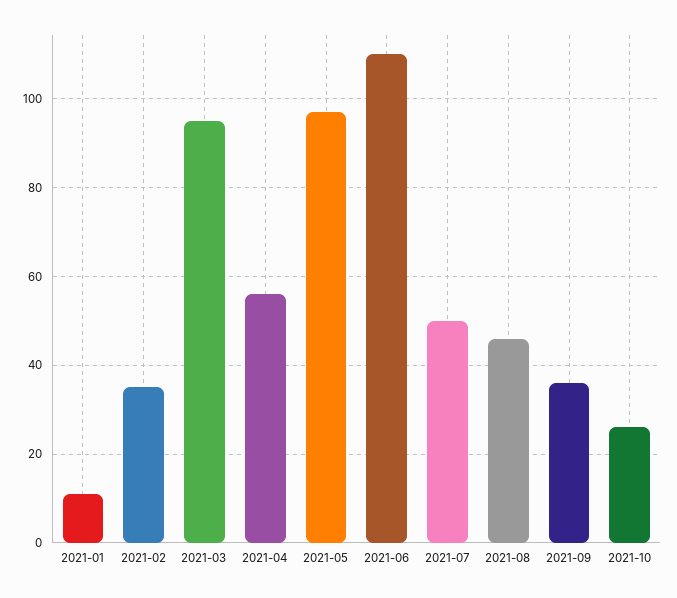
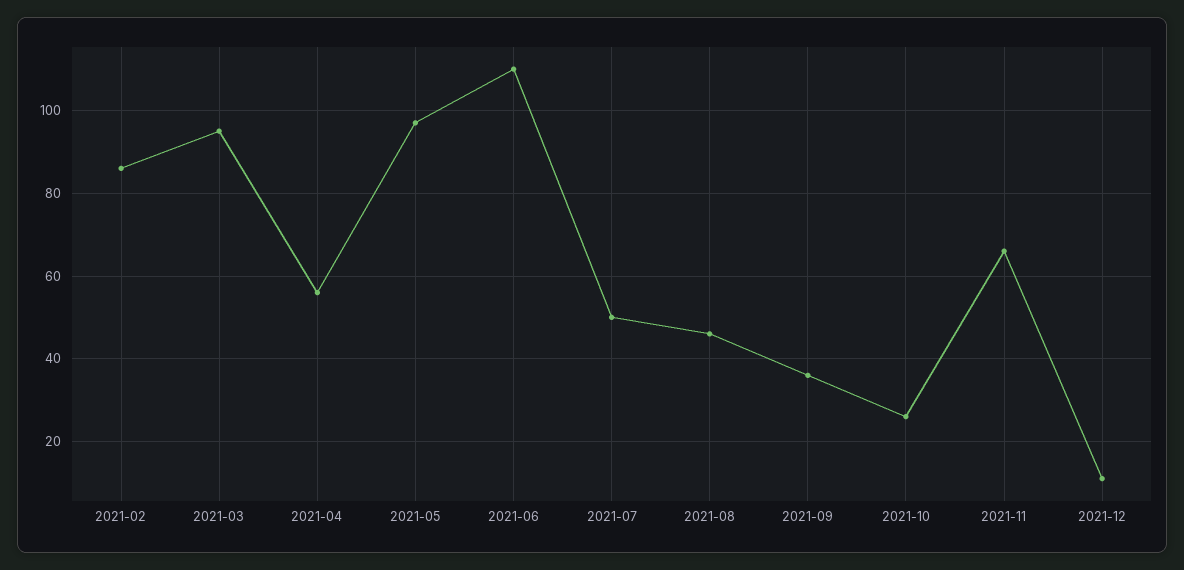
2021-01: 10 -> none
2021-02: 35 -> 85
2021-11: none -> 65
2021-12: none -> 10

